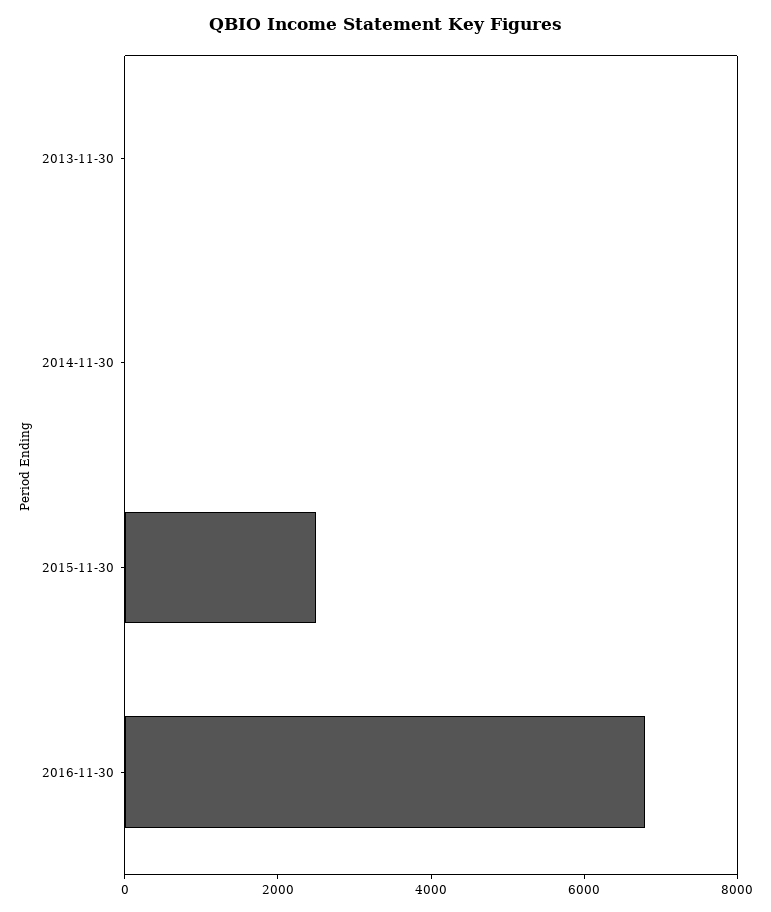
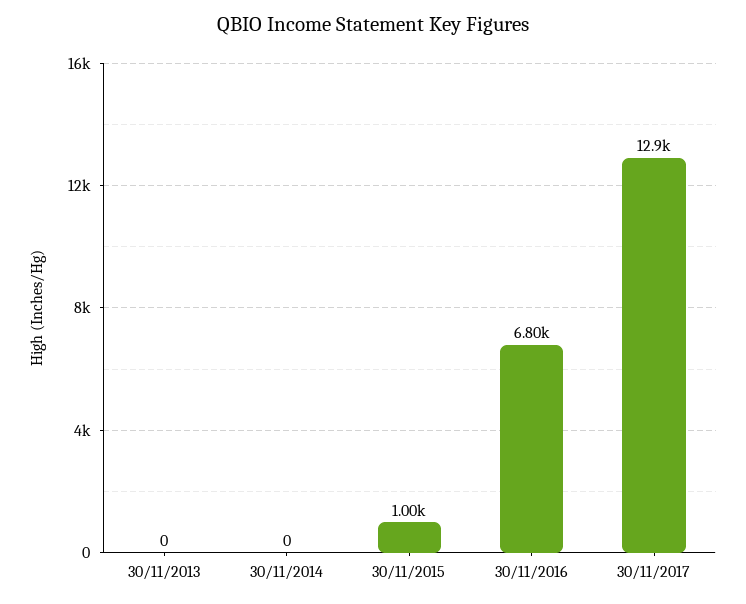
2015-11-30: 2500 -> 1000
30/11/2017: none -> 12900

